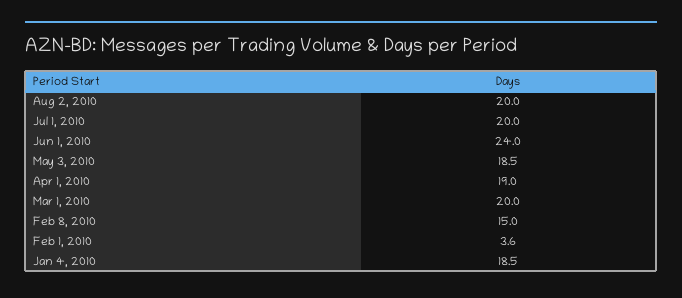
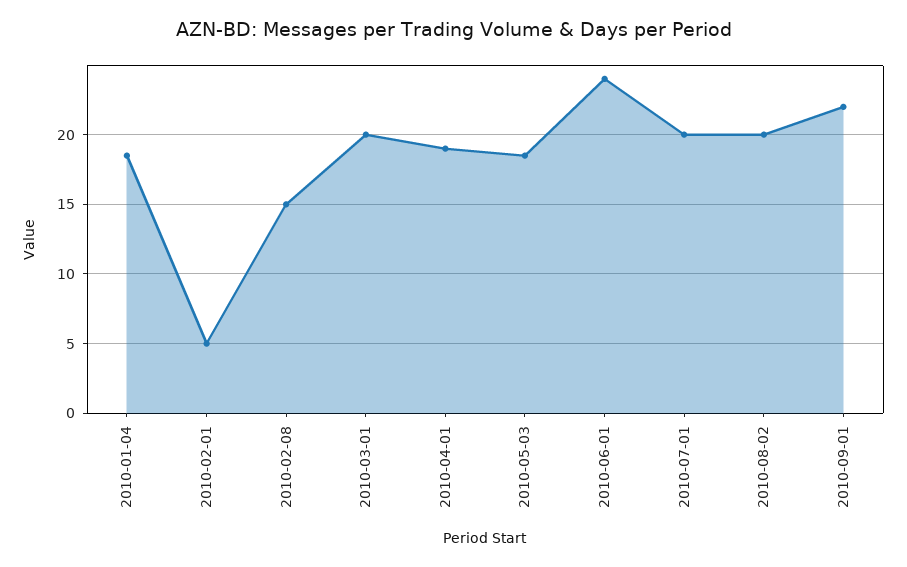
Feb 1, 2010: 3.6 -> 5
2010-09-01: none -> 22

